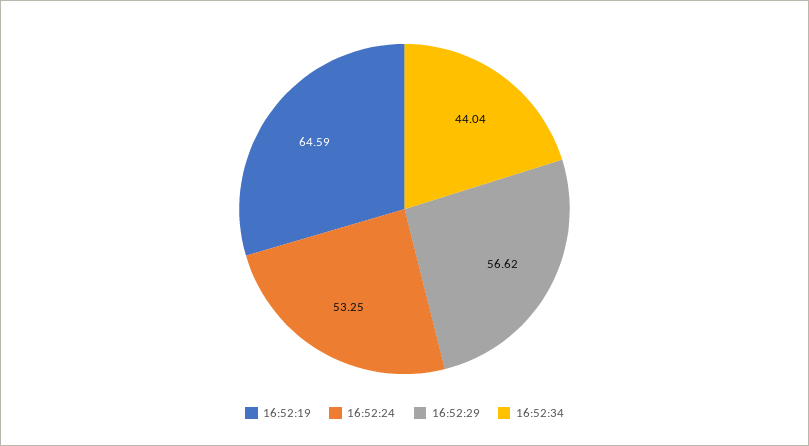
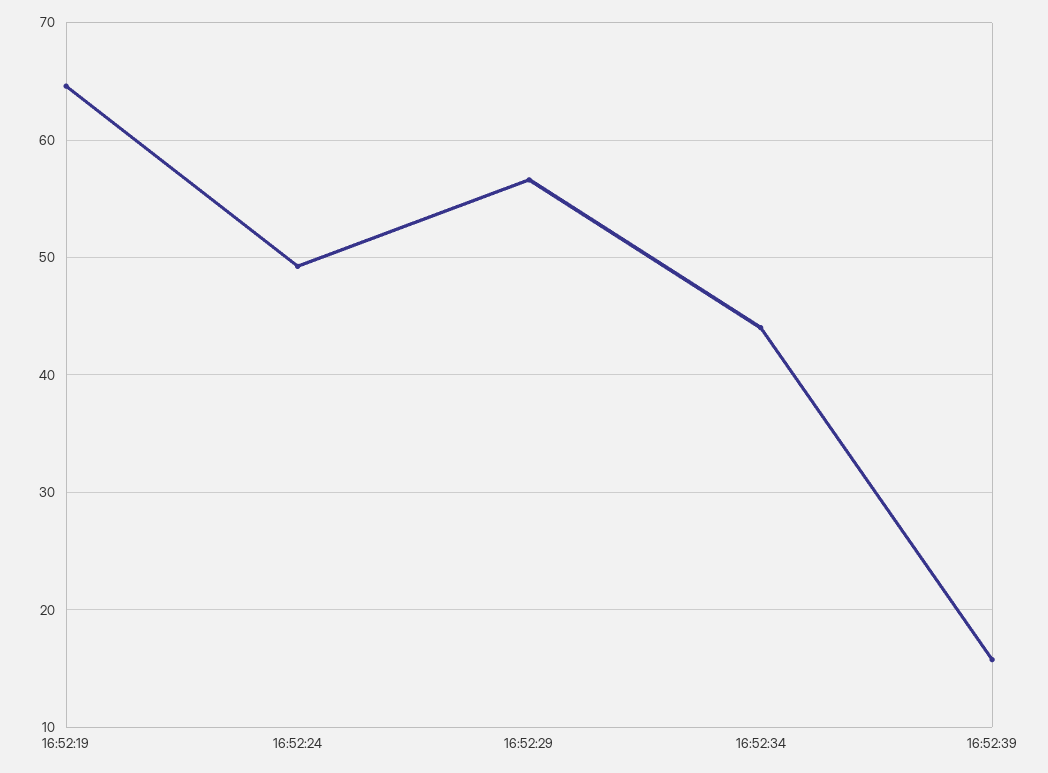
16:52:24: 53.25 -> 49
16:52:39: none -> 16

